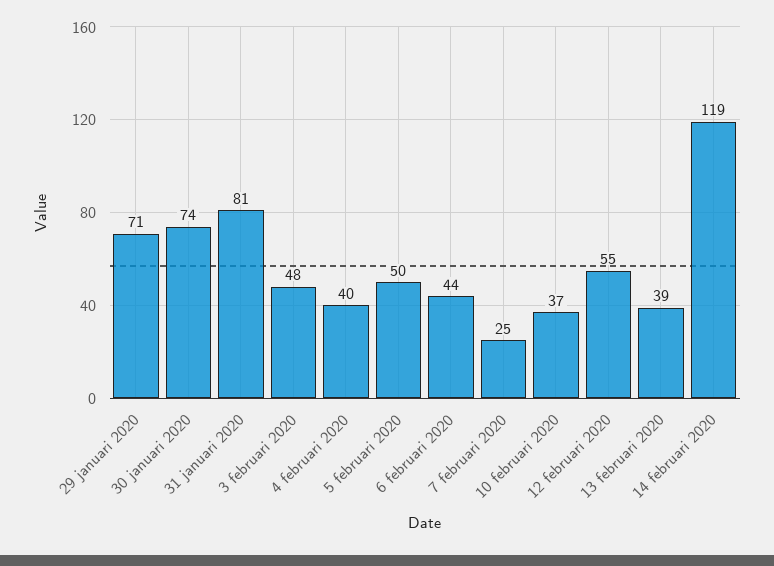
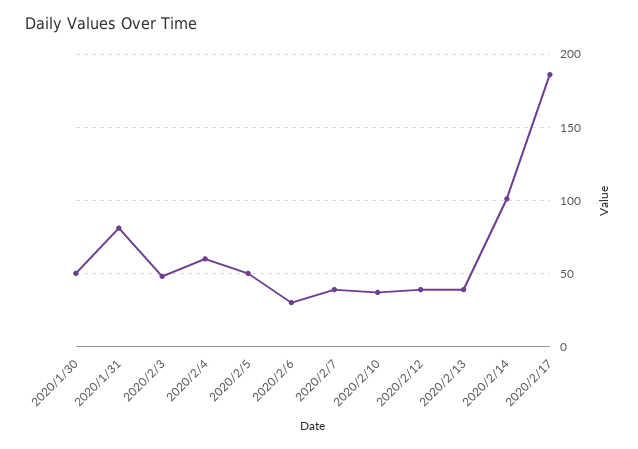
29 januari 2020: 71 -> none
30 januari 2020: 74 -> 50
4 februari 2020: 40 -> 60
6 februari 2020: 44 -> 30
7 februari 2020: 25 -> 40
12 februari 2020: 55 -> 40
14 februari 2020: 119 -> 100
2020/2/17: none -> 185

